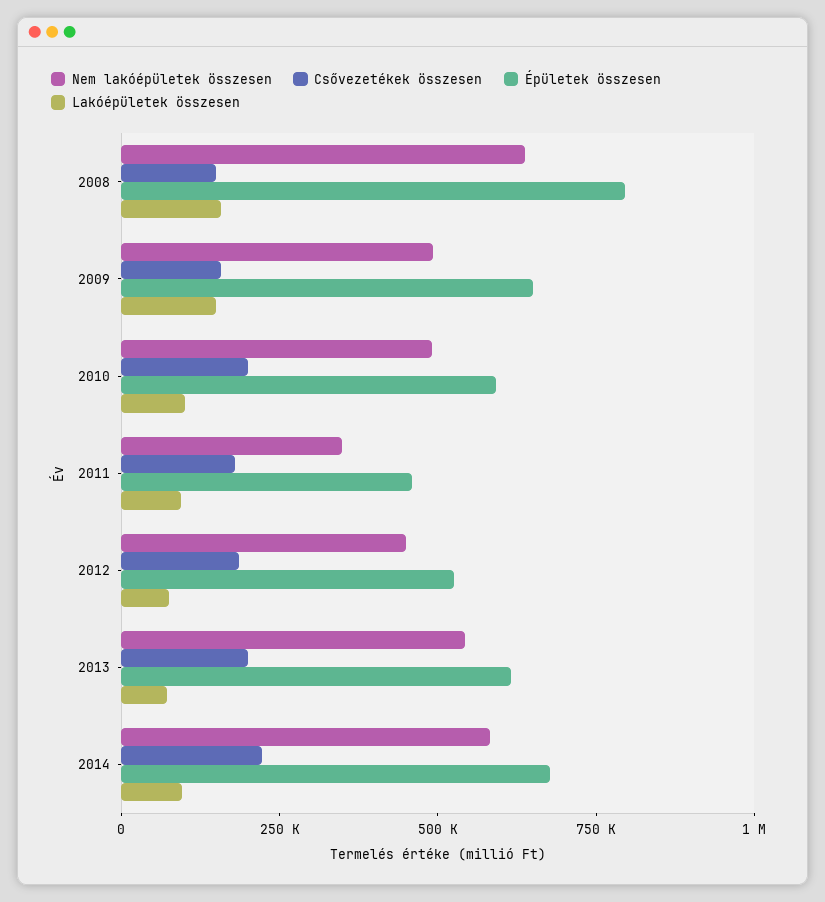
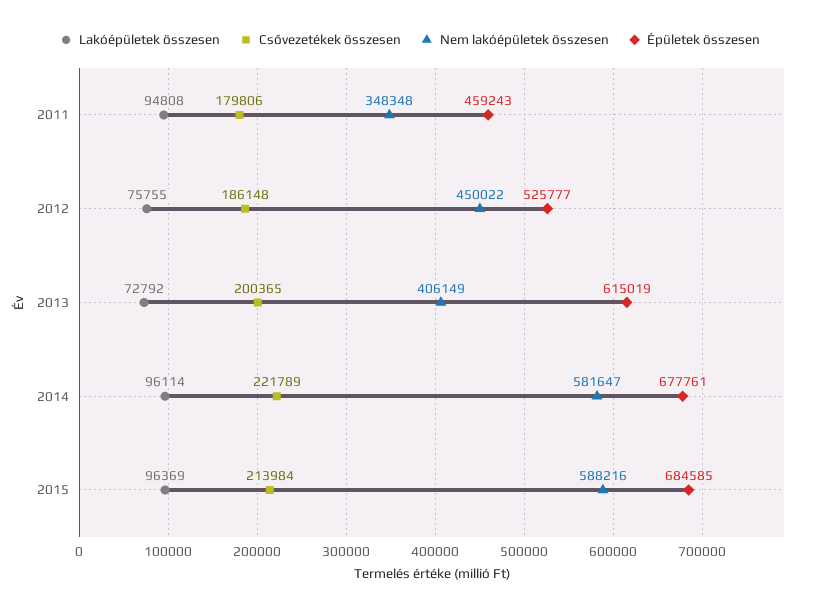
Nem lakóépületek összesen, 2008: 650000 -> none
Csővezetékek összesen, 2008: 150000 -> none
Épületek összesen, 2008: 800000 -> none
Lakóépületek összesen, 2008: 150000 -> none
Nem lakóépületek összesen, 2009: 500000 -> none
Csővezetékek összesen, 2009: 150000 -> none
Épületek összesen, 2009: 650000 -> none
Lakóépületek összesen, 2009: 150000 -> none
Nem lakóépületek összesen, 2010: 500000 -> none
Csővezetékek összesen, 2010: 200000 -> none
Épületek összesen, 2010: 600000 -> none
Lakóépületek összesen, 2010: 100000 -> none
Nem lakóépületek összesen, 2013: 550000 -> 406149
Lakóépületek összesen, 2015: none -> 96369
Csővezetékek összesen, 2015: none -> 213984
Nem lakóépületek összesen, 2015: none -> 588216
Épületek összesen, 2015: none -> 684585

